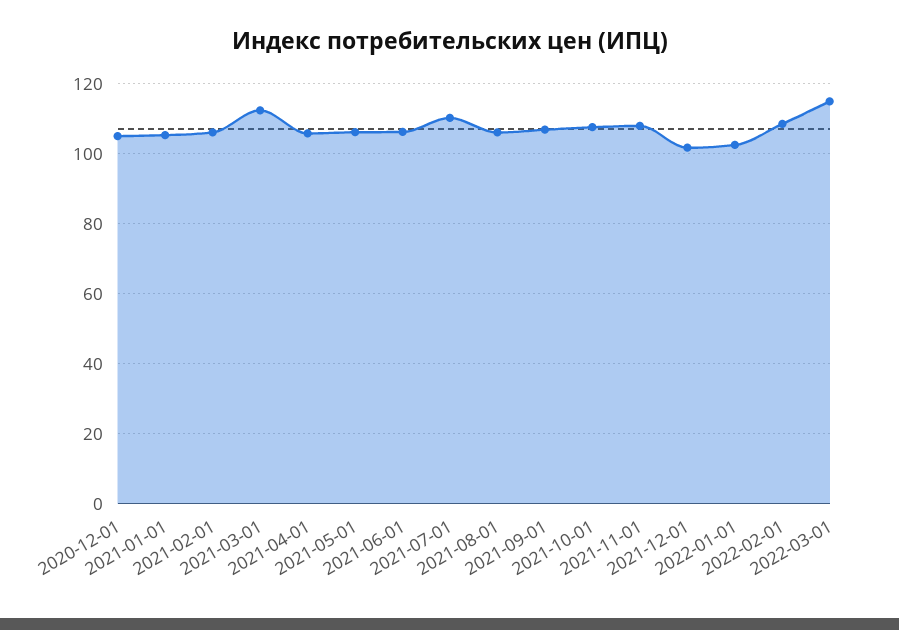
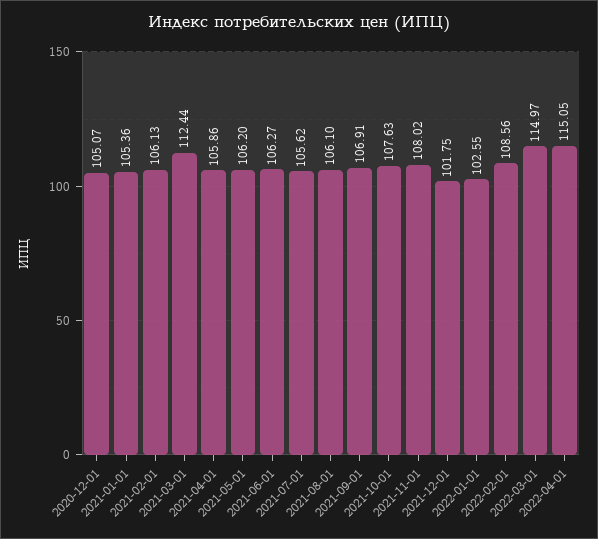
2021-07-01: 110 -> 105.62
2022-04-01: none -> 115.05

